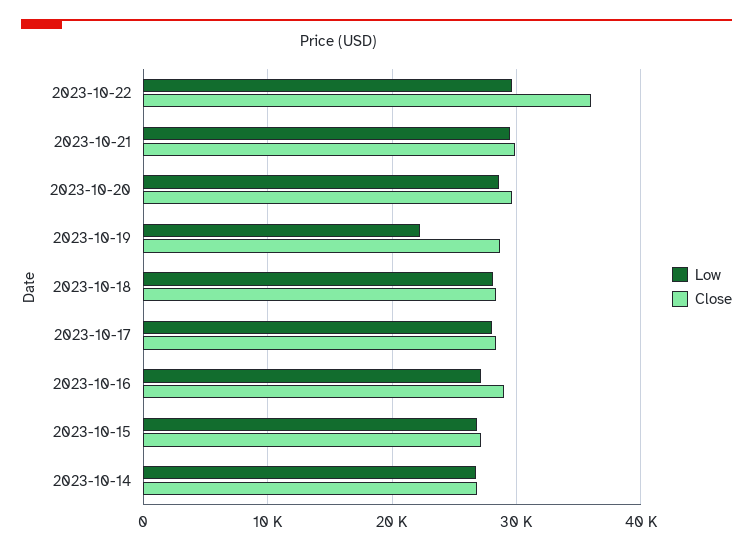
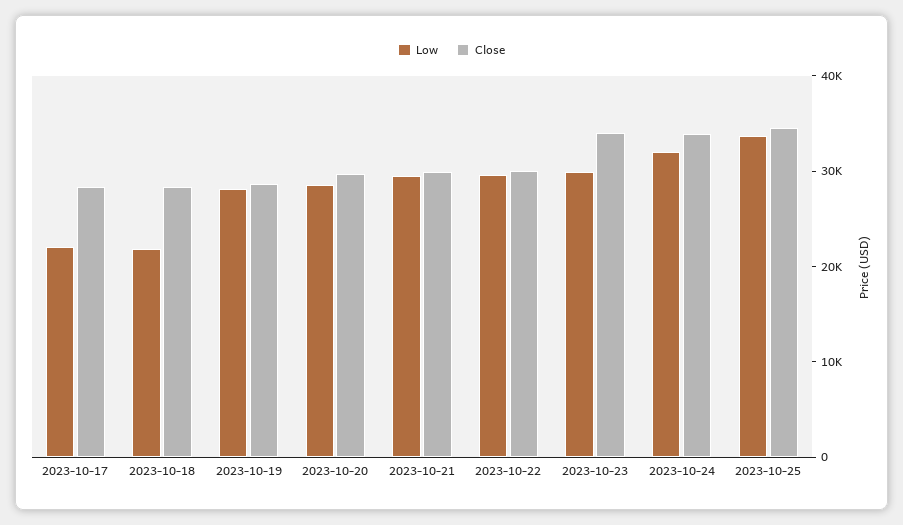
Close, 2023-10-22: 36000 -> 30000
Low, 2023-10-19: 22000 -> 28000
Low, 2023-10-18: 28000 -> 22000
Low, 2023-10-17: 28000 -> 22000
Low, 2023-10-16: 27000 -> none
Close, 2023-10-16: 29000 -> none
Low, 2023-10-15: 27000 -> none
Close, 2023-10-15: 27000 -> none
Low, 2023-10-14: 27000 -> none
Close, 2023-10-14: 27000 -> none
Low, 2023-10-23: none -> 30000
Close, 2023-10-23: none -> 34000
Low, 2023-10-24: none -> 32000
Close, 2023-10-24: none -> 34000
Low, 2023-10-25: none -> 34000
Close, 2023-10-25: none -> 34000

